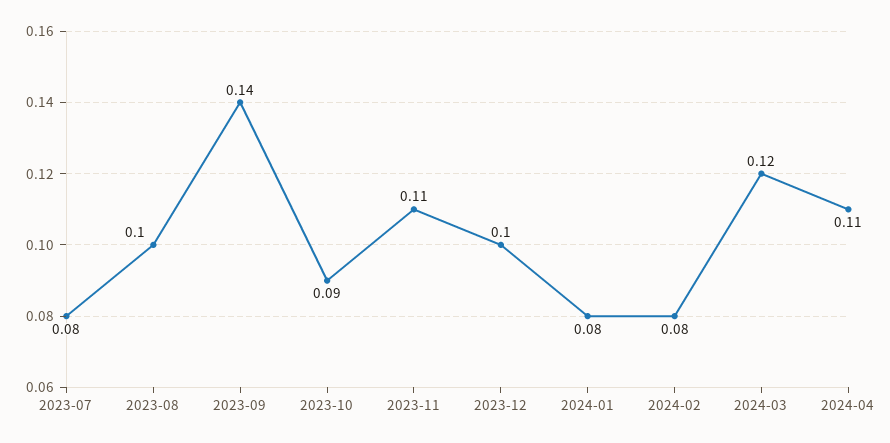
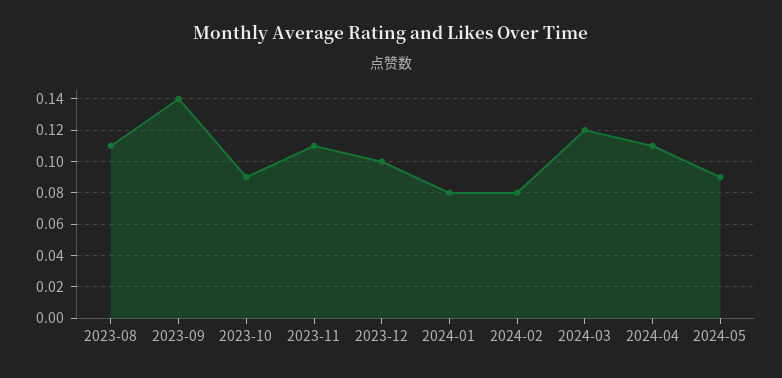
2023-07: 0.08 -> none
2023-08: 0.1 -> 0.11
2024-05: none -> 0.09

